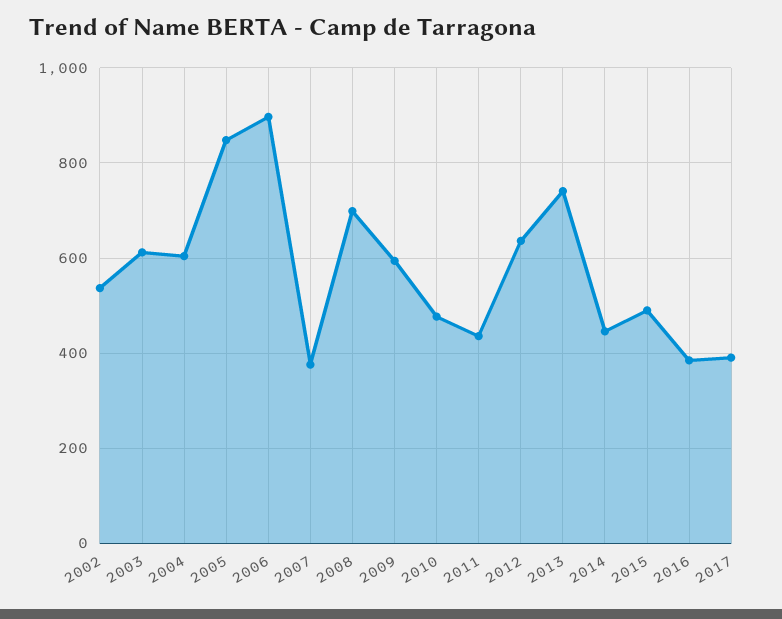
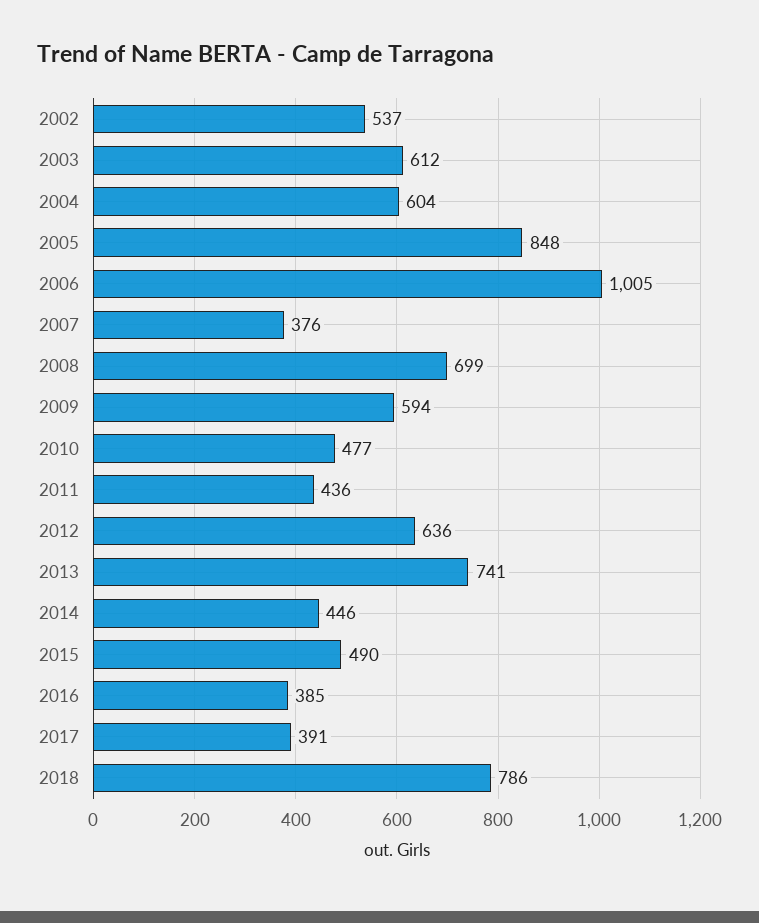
2006: 900 -> 1005
2018: none -> 786

